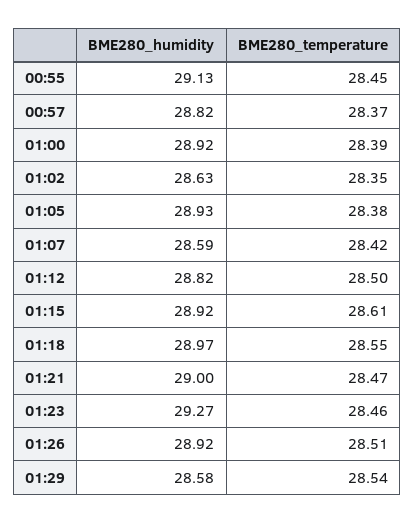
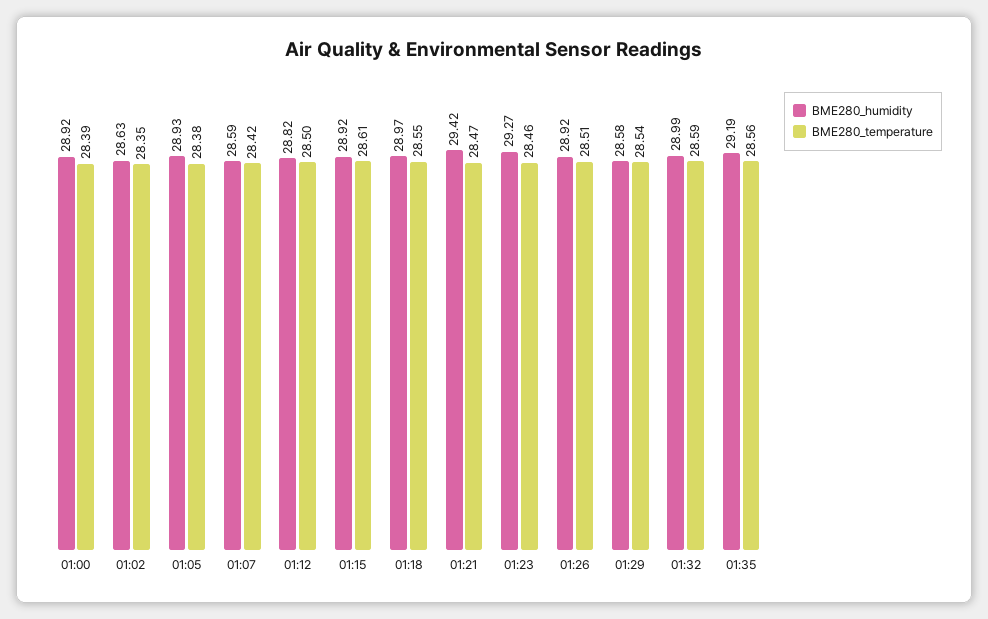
BME280_humidity, 00:55: 29.13 -> none
BME280_temperature, 00:55: 28.45 -> none
BME280_humidity, 00:57: 28.82 -> none
BME280_temperature, 00:57: 28.37 -> none
BME280_humidity, 01:21: 29 -> 29.42
BME280_humidity, 01:32: none -> 28.99
BME280_temperature, 01:32: none -> 28.59
BME280_humidity, 01:35: none -> 29.19
BME280_temperature, 01:35: none -> 28.56

